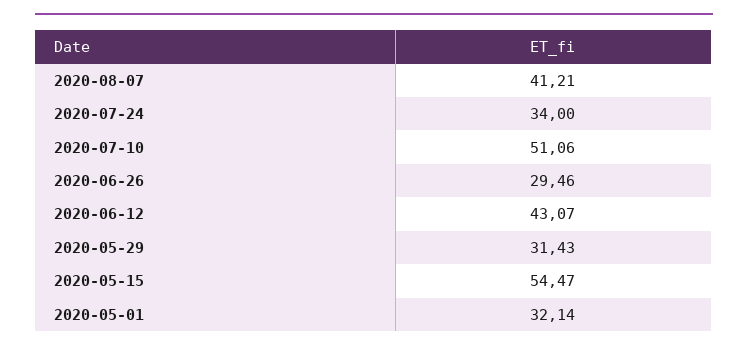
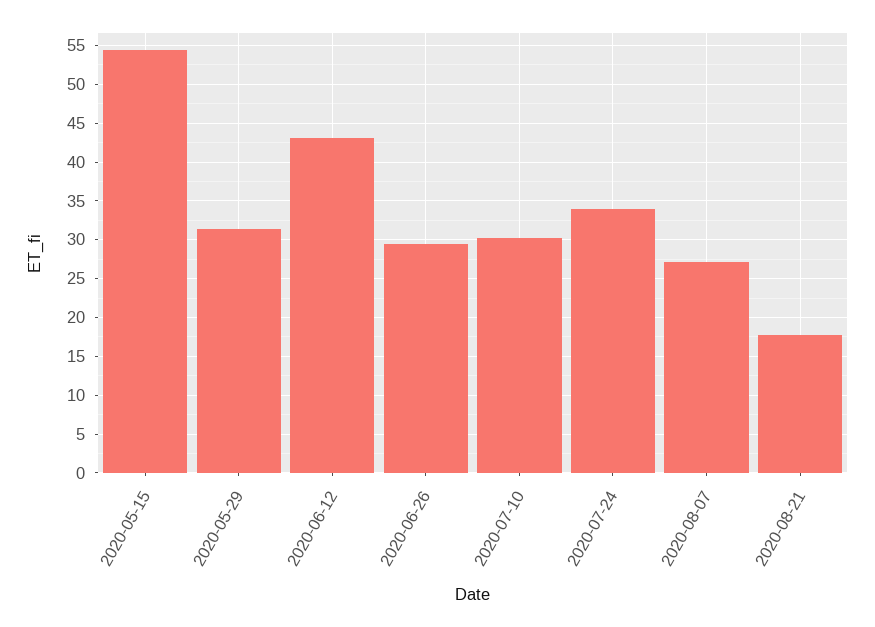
2020-08-07: 41.21 -> 27
2020-07-10: 51.06 -> 30
2020-05-01: 32.14 -> none
2020-08-21: none -> 18

